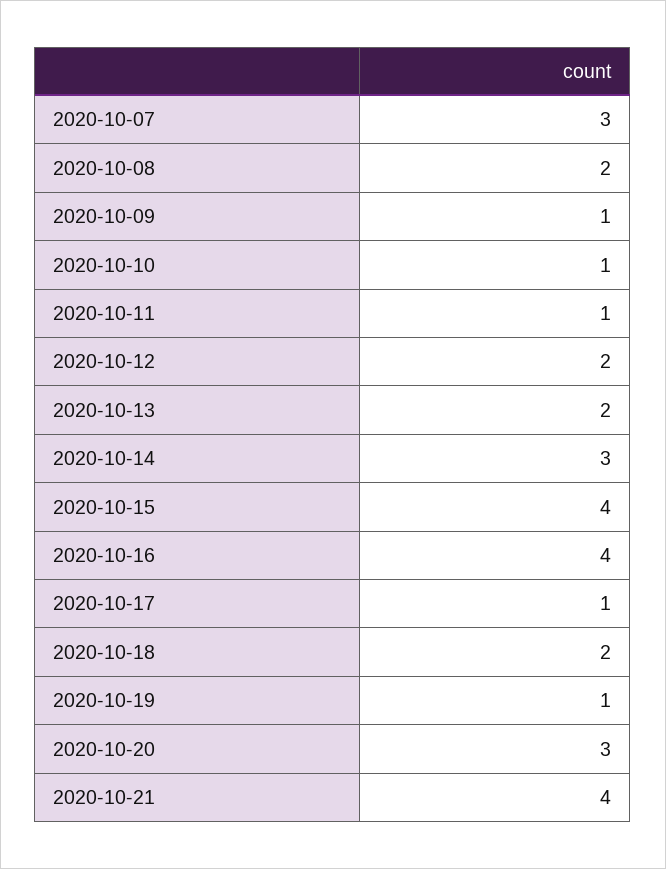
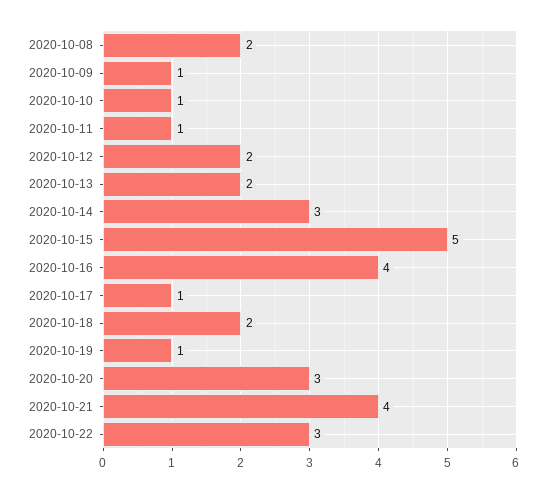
2020-10-07: 3 -> none
2020-10-15: 4 -> 5
2020-10-22: none -> 3

